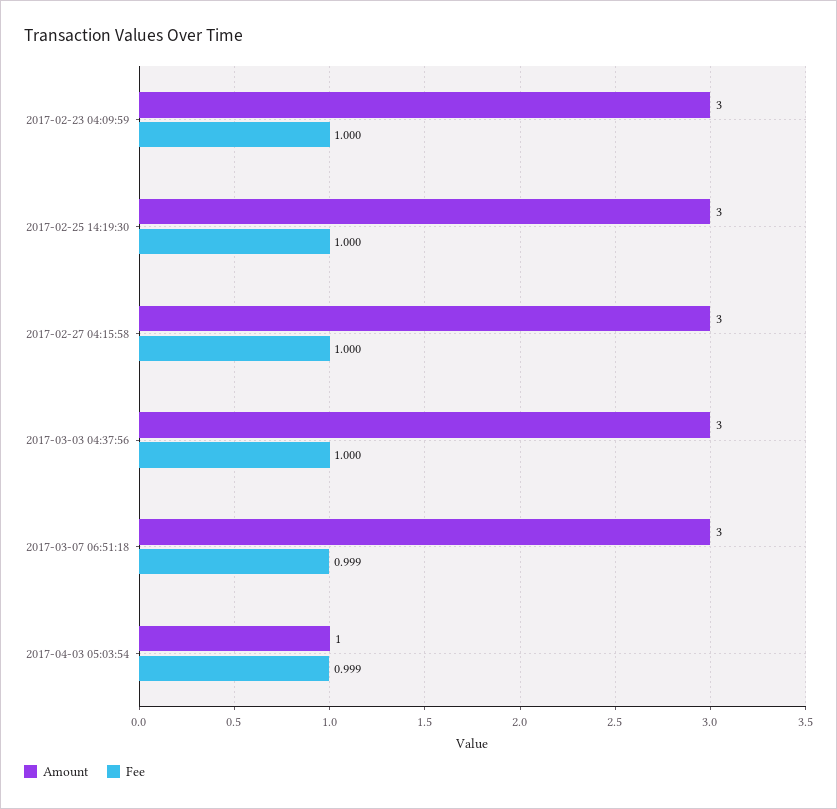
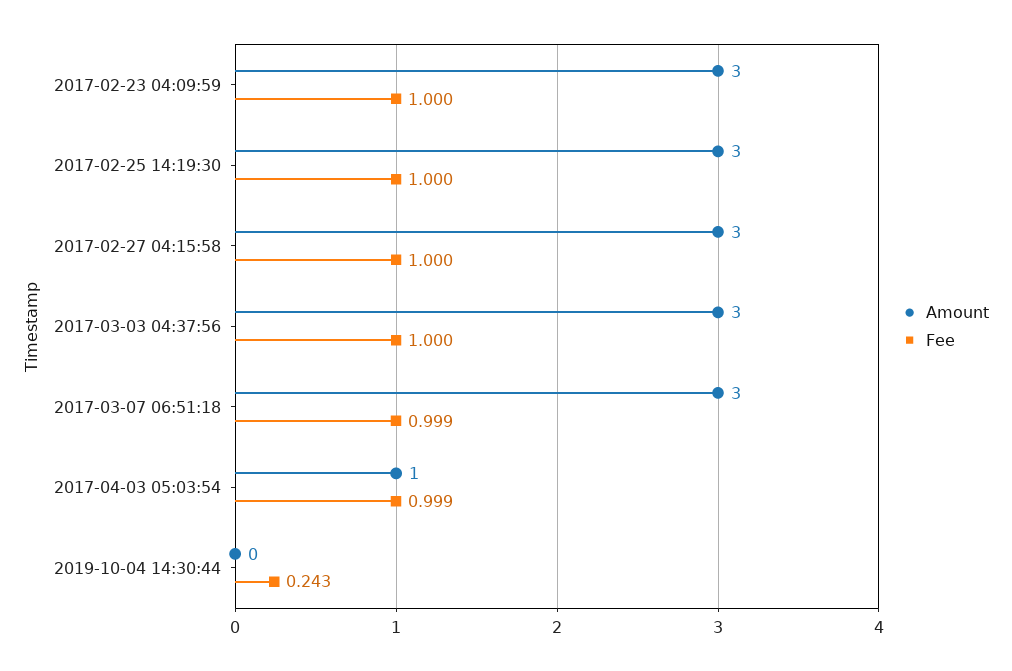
Amount, 2019-10-04 14:30:44: none -> 0
Fee, 2019-10-04 14:30:44: none -> 0.243

